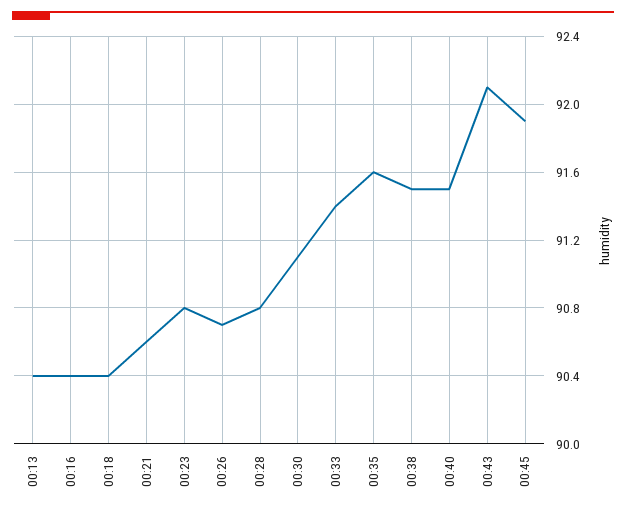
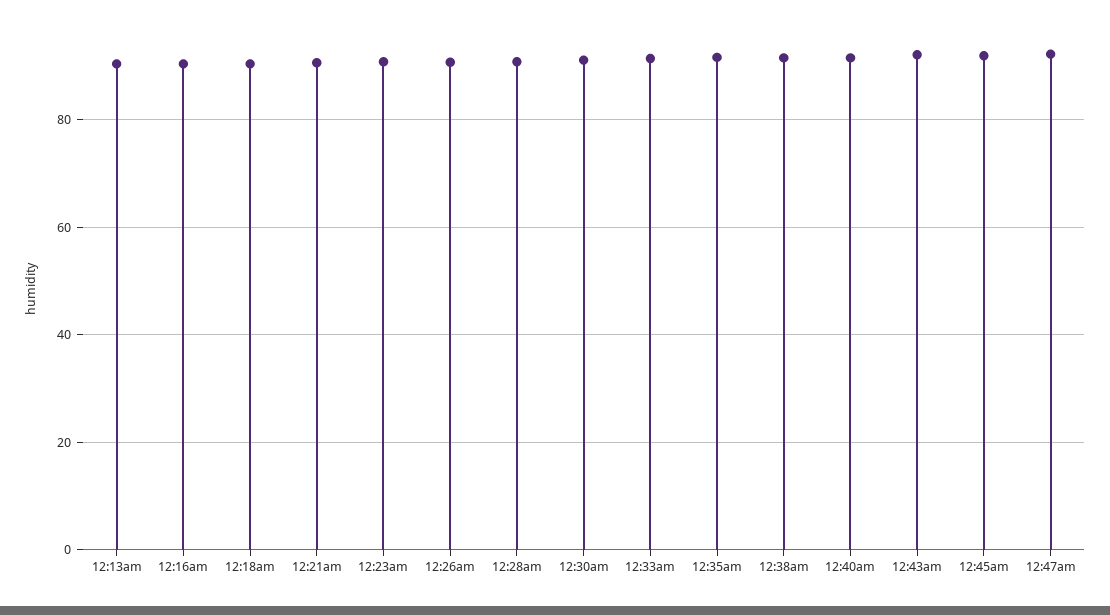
12:47am: none -> 92

